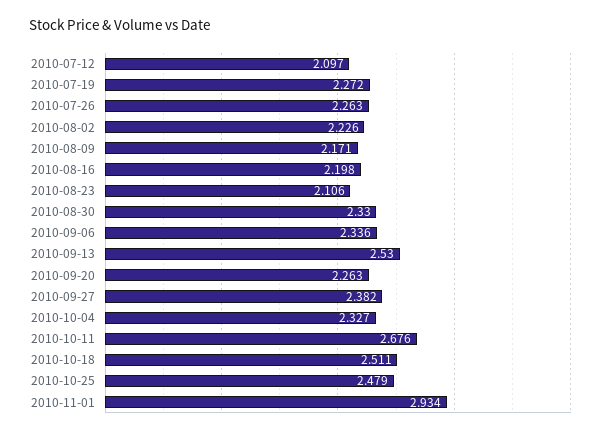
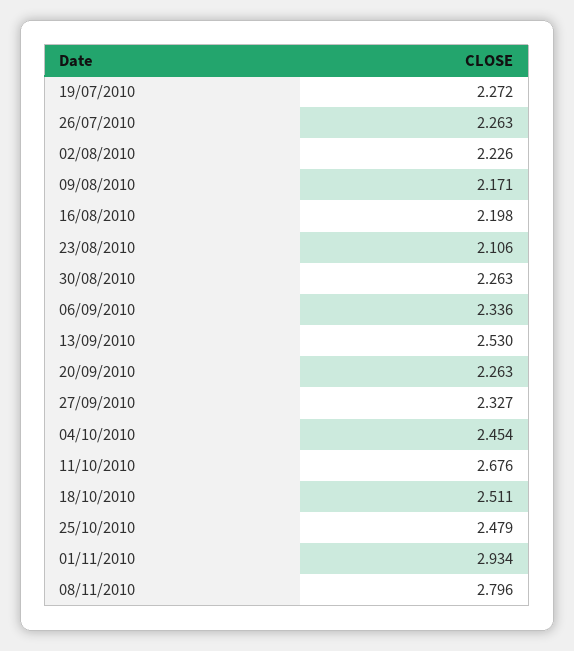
2010-07-12: 2.097 -> none
2010-08-30: 2.33 -> 2.263
2010-09-27: 2.382 -> 2.327
2010-10-04: 2.327 -> 2.454
08/11/2010: none -> 2.796

